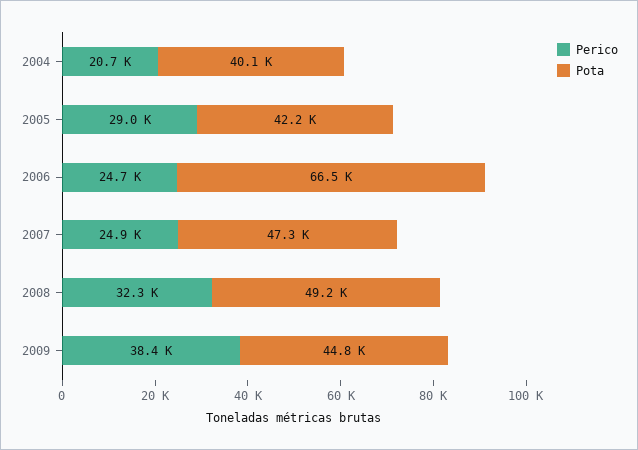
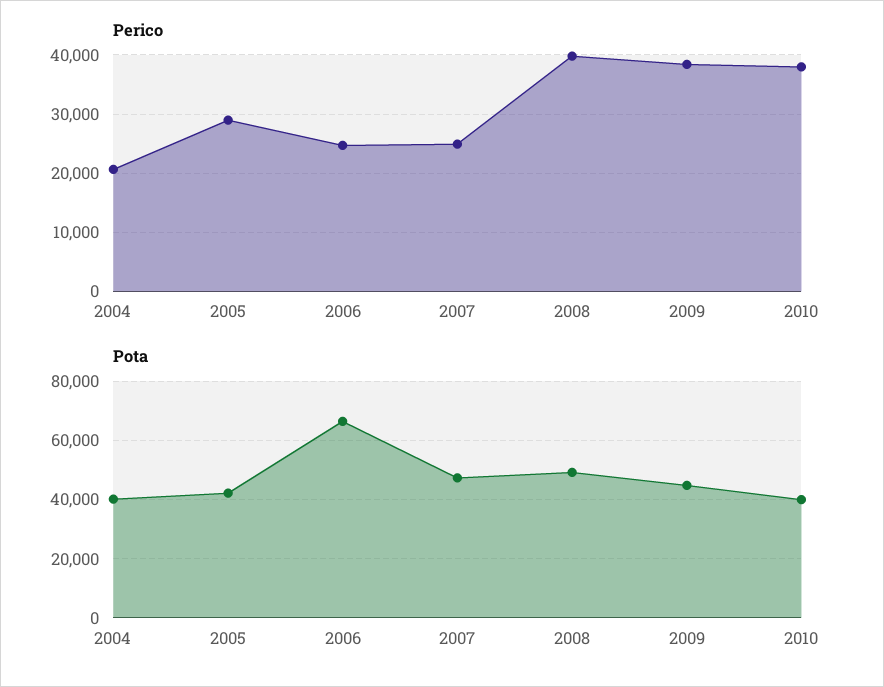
Perico, 2008: 32300 -> 40000
Perico, 2010: none -> 38000
Pota, 2010: none -> 40000

